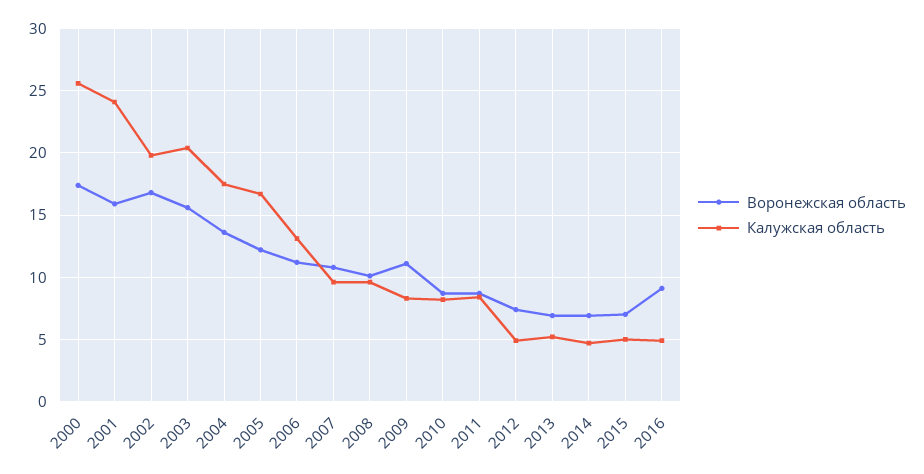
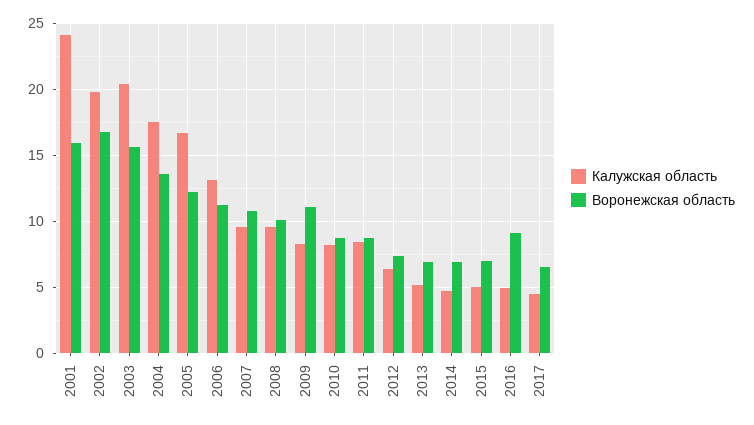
Воронежская область, 2000: 17.5 -> none
Калужская область, 2000: 25.5 -> none
Калужская область, 2012: 5 -> 6.5
Калужская область, 2017: none -> 4.5
Воронежская область, 2017: none -> 6.5

